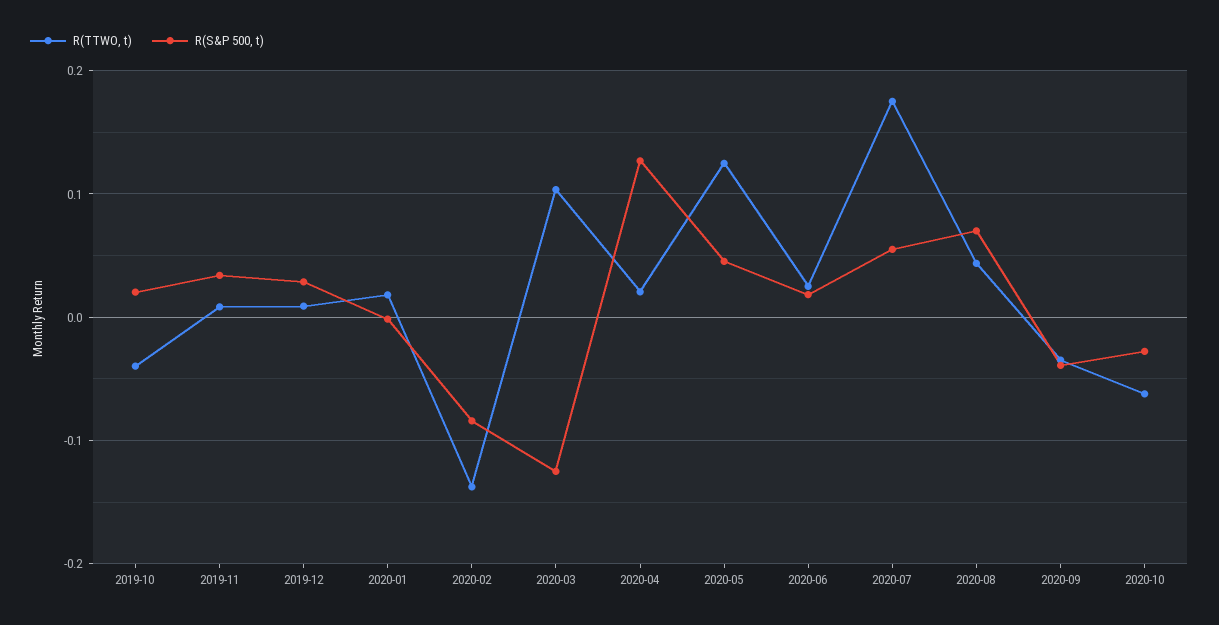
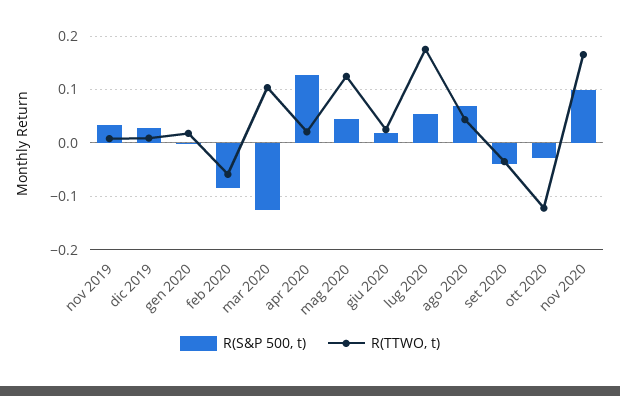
R(TTWO, t), 2019-10: -0.04 -> none
R(S&P 500, t), 2019-10: 0.02 -> none
R(TTWO, t), 2020-02: -0.14 -> -0.06
R(TTWO, t), 2020-10: -0.06 -> -0.12
R(S&P 500, t), nov 2020: none -> 0.1
R(TTWO, t), nov 2020: none -> 0.16

